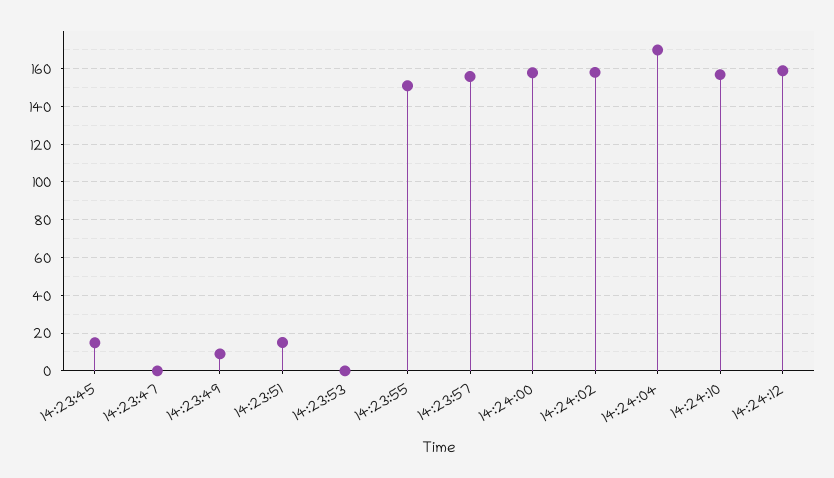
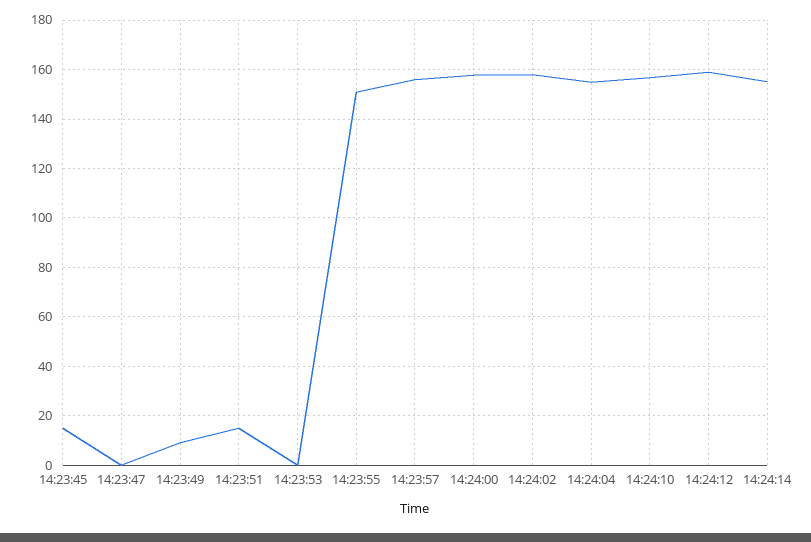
14:24:04: 170 -> 155
14:24:14: none -> 155

